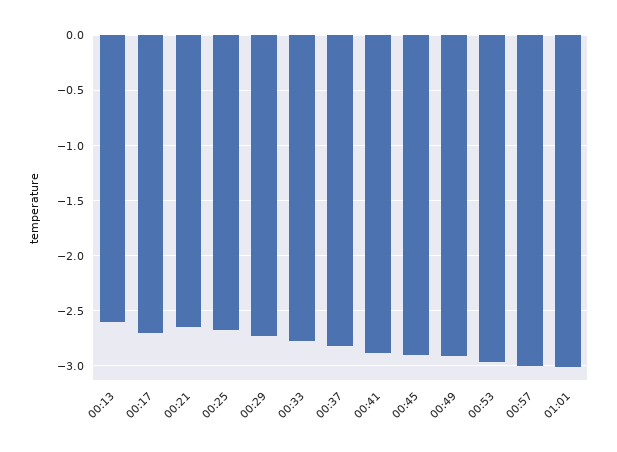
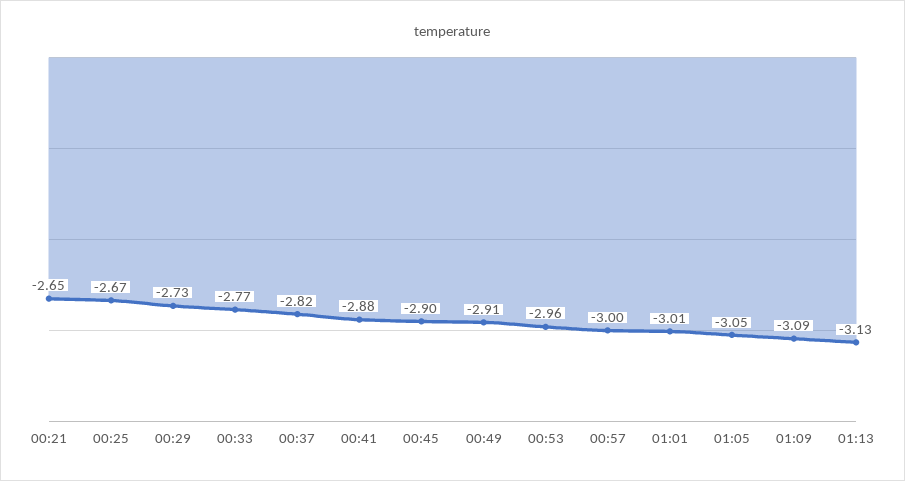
00:13: -2.6 -> none
00:17: -2.7 -> none
01:05: none -> -3.05
01:09: none -> -3.09
01:13: none -> -3.13

